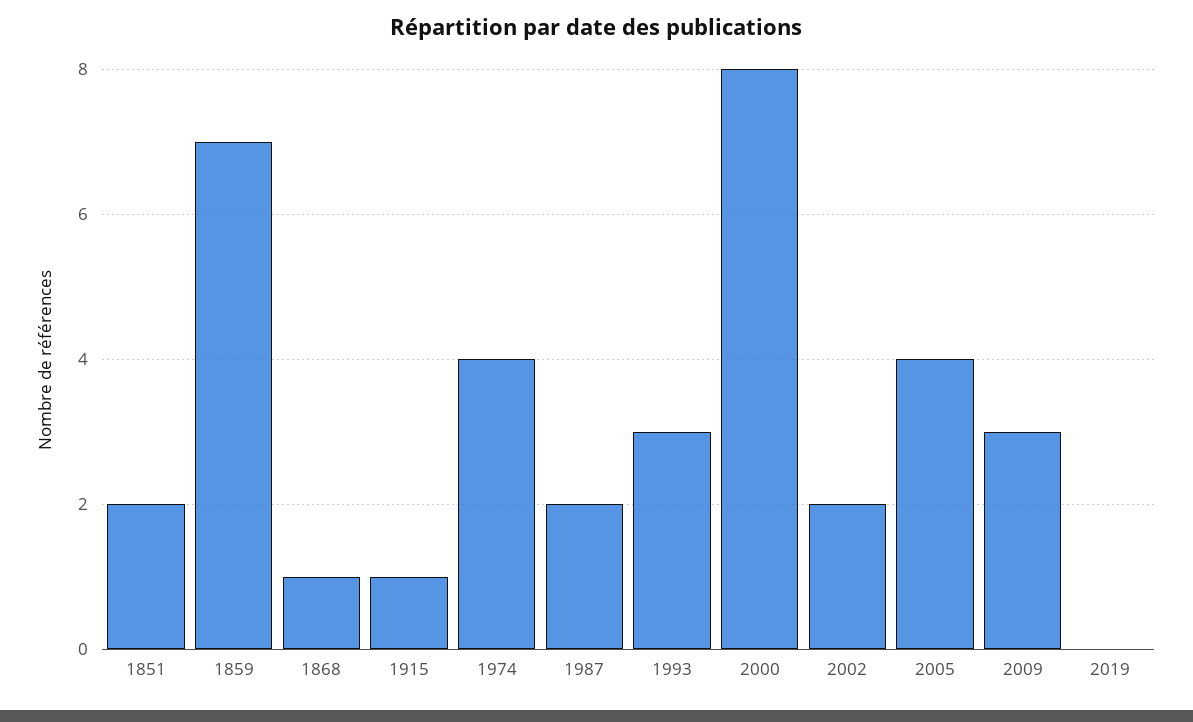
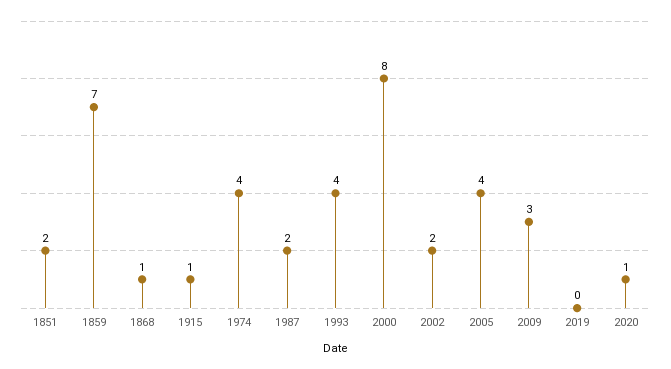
1993: 3 -> 4
2020: none -> 1

